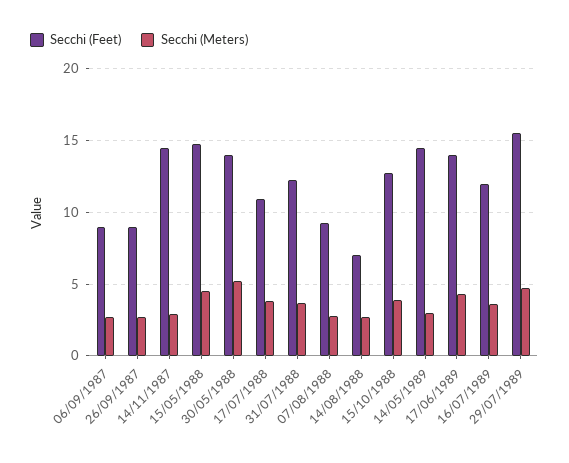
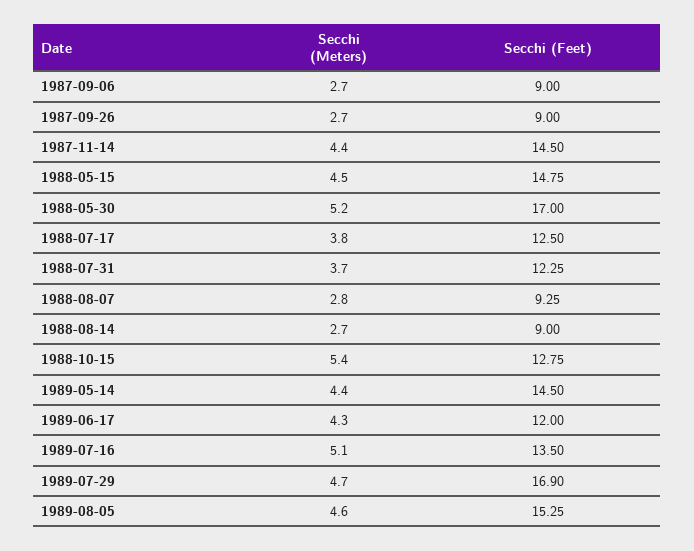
Secchi (Meters), 14/11/1987: 3 -> 4.4
Secchi (Feet), 30/05/1988: 14 -> 17
Secchi (Feet), 17/07/1988: 11 -> 12.5
Secchi (Feet), 14/08/1988: 7 -> 9
Secchi (Meters), 15/10/1988: 4 -> 5.4
Secchi (Meters), 14/05/1989: 3 -> 4.4
Secchi (Feet), 17/06/1989: 14 -> 12
Secchi (Feet), 16/07/1989: 12 -> 13.5
Secchi (Meters), 16/07/1989: 3.5 -> 5.1
Secchi (Feet), 29/07/1989: 15.5 -> 16.9
Secchi (Meters), 1989-08-05: none -> 4.6
Secchi (Feet), 1989-08-05: none -> 15.25

